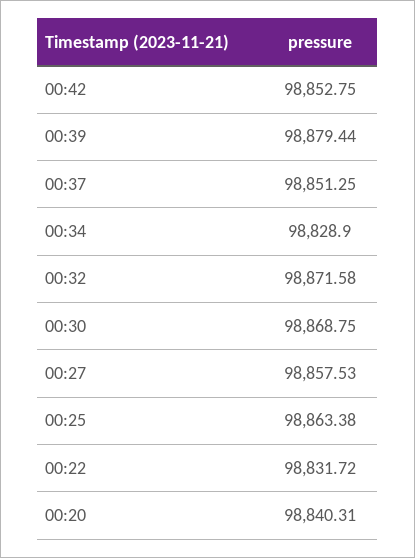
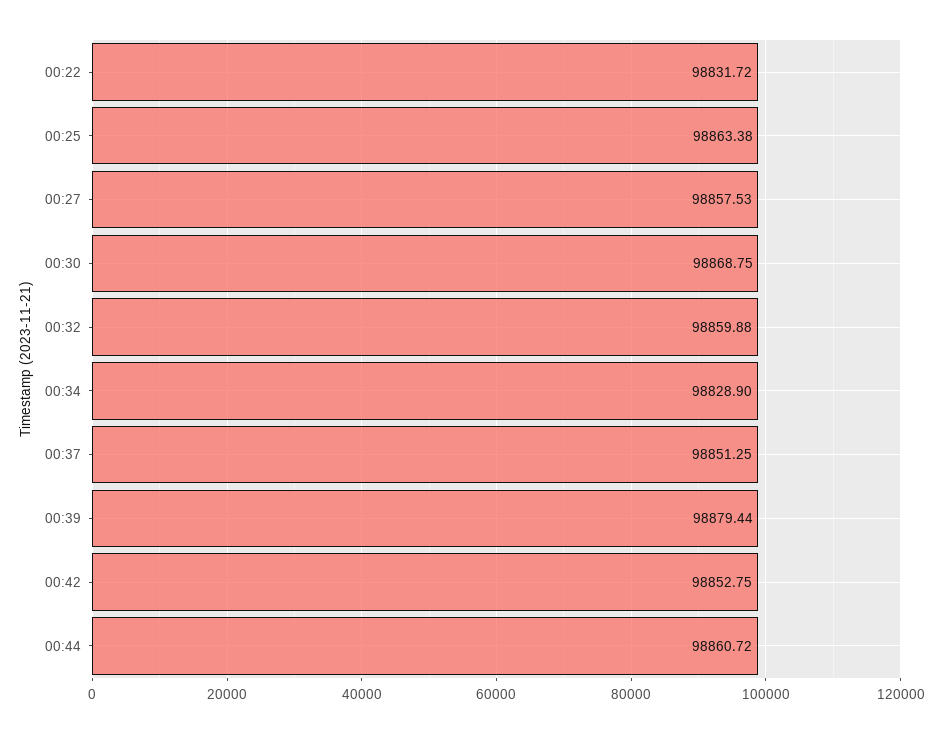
00:32: 98871.58 -> 98859.88
00:20: 98840.31 -> none
00:44: none -> 98860.72

